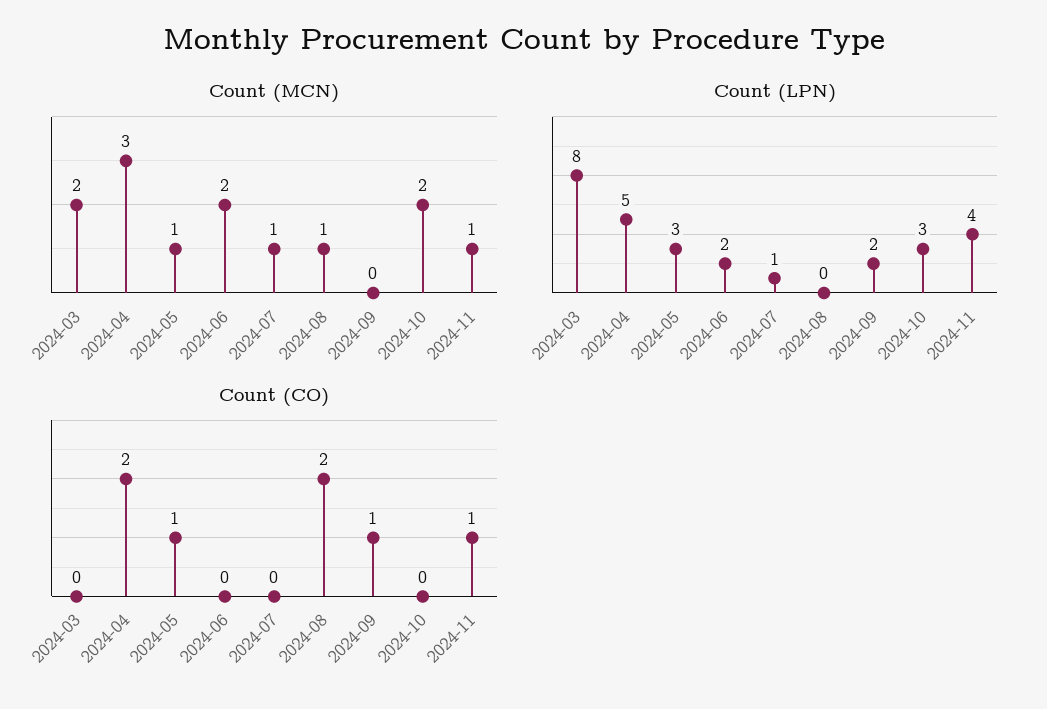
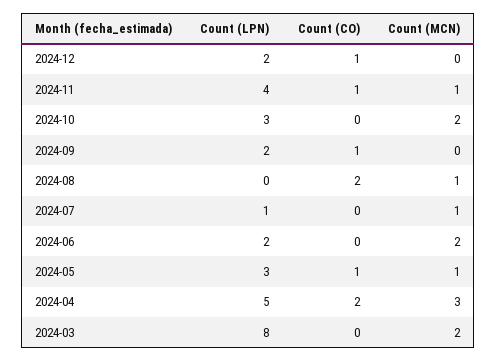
Count (LPN), 2024-12: none -> 2
Count (CO), 2024-12: none -> 1
Count (MCN), 2024-12: none -> 0

